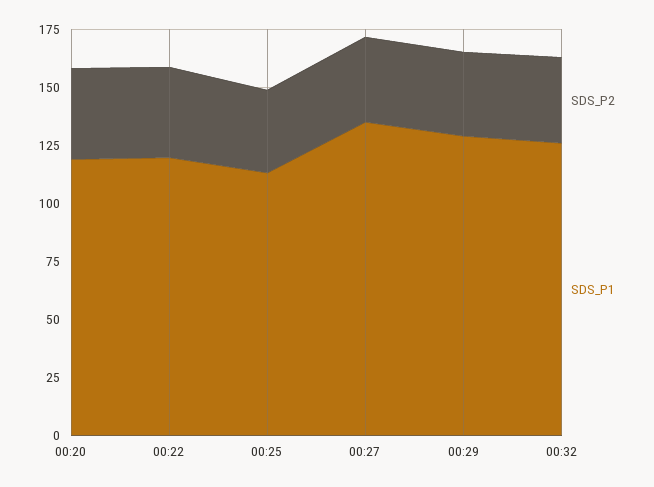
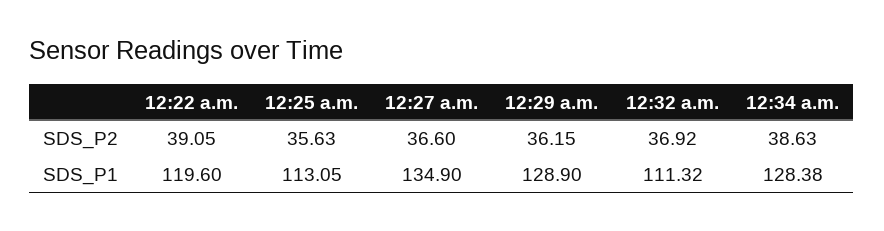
SDS_P2, 00:20: 40 -> none
SDS_P1, 00:20: 120 -> none
SDS_P1, 00:32: 125 -> 111.32
SDS_P2, 12:34 a.m.: none -> 38.63
SDS_P1, 12:34 a.m.: none -> 128.38

